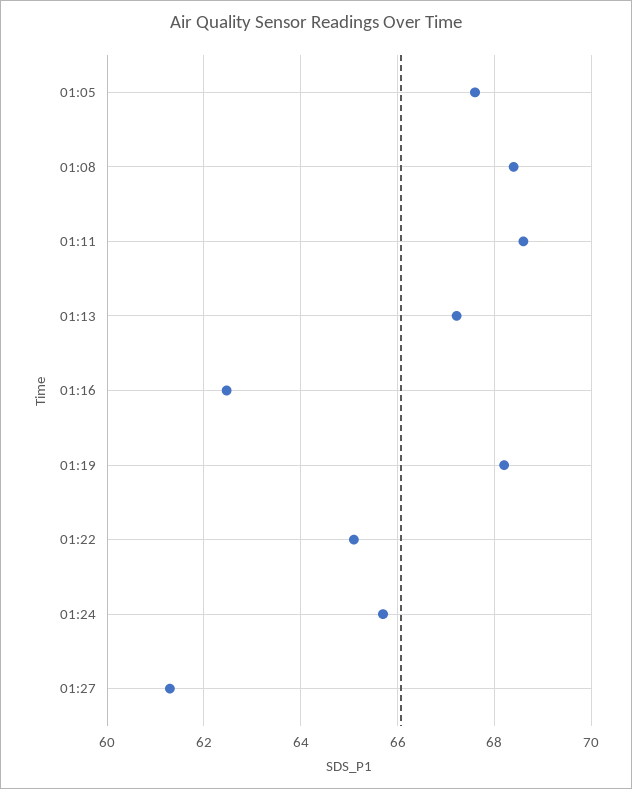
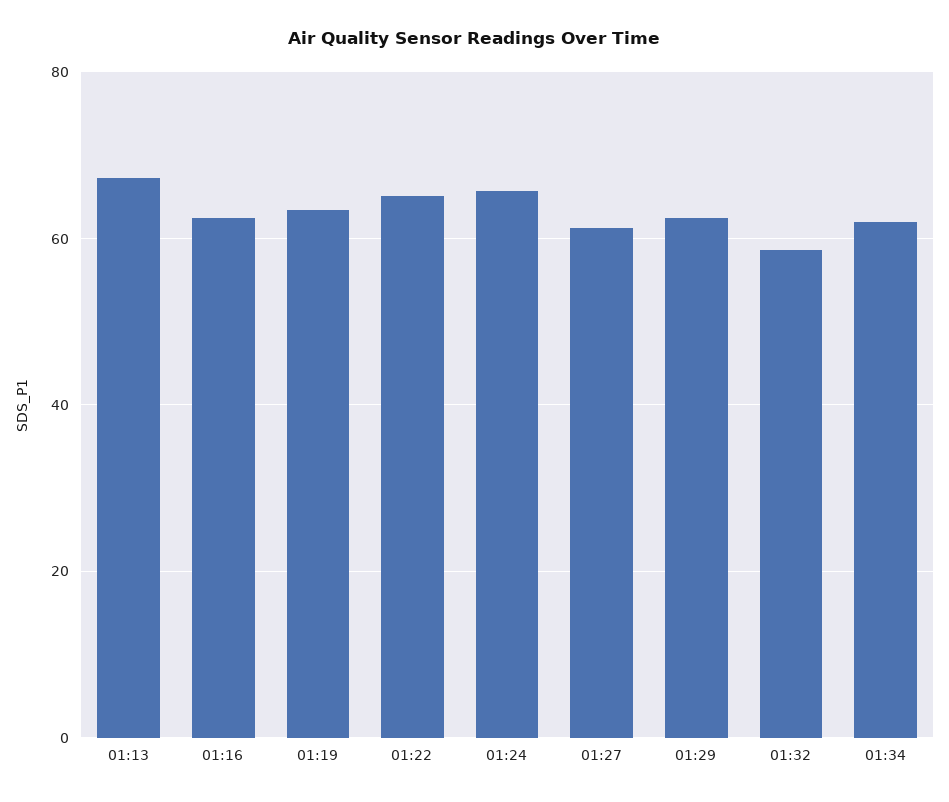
01:05: 67.6 -> none
01:08: 68.4 -> none
01:11: 68.6 -> none
01:19: 68.2 -> 64
01:29: none -> 62
01:32: none -> 58
01:34: none -> 62

